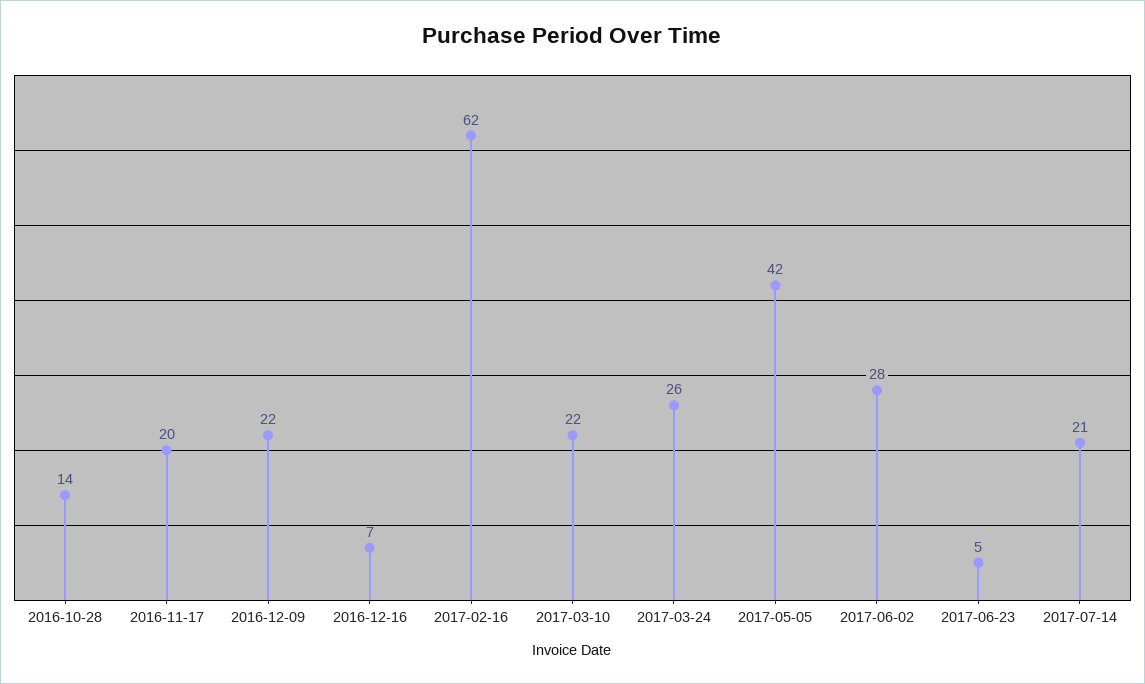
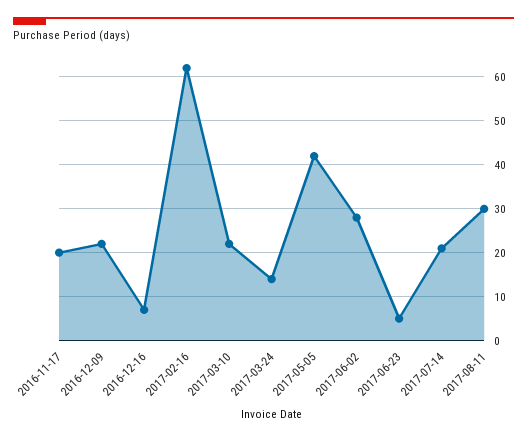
2016-10-28: 14 -> none
2017-03-24: 26 -> 15
2017-08-11: none -> 30

